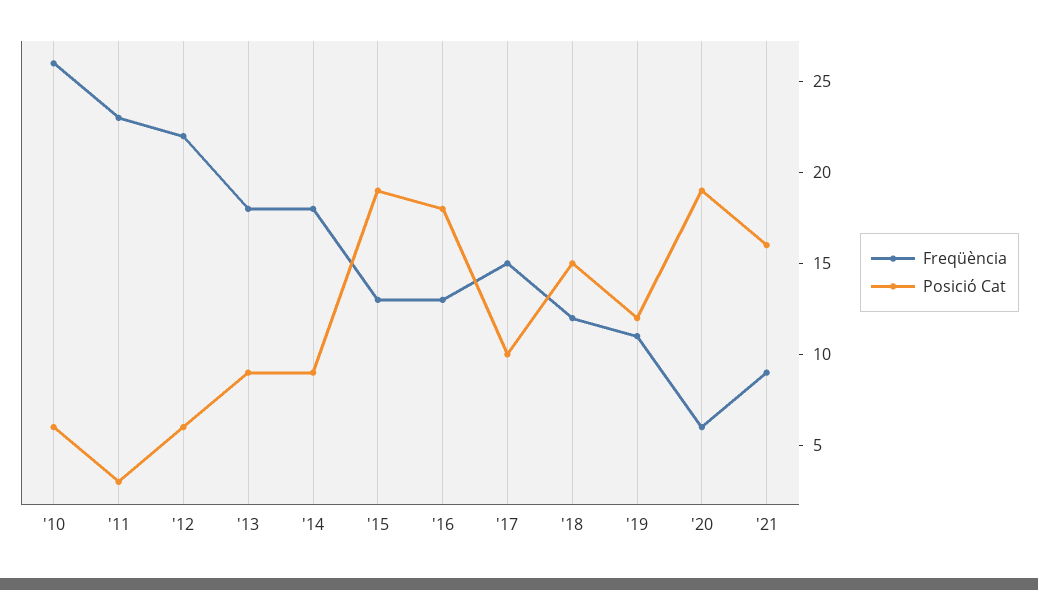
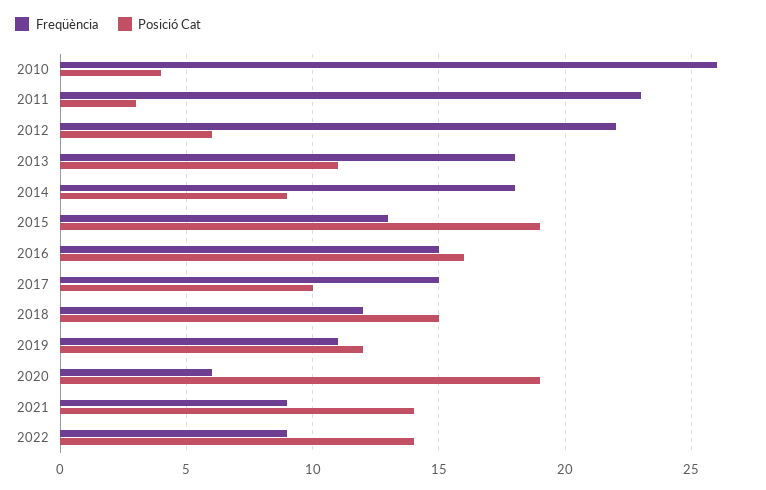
Posició Cat, '10: 6 -> 4
Posició Cat, '13: 9 -> 11
Freqüència, '16: 13 -> 15
Posició Cat, '16: 18 -> 16
Posició Cat, '21: 16 -> 14
Freqüència, 2022: none -> 9
Posició Cat, 2022: none -> 14

